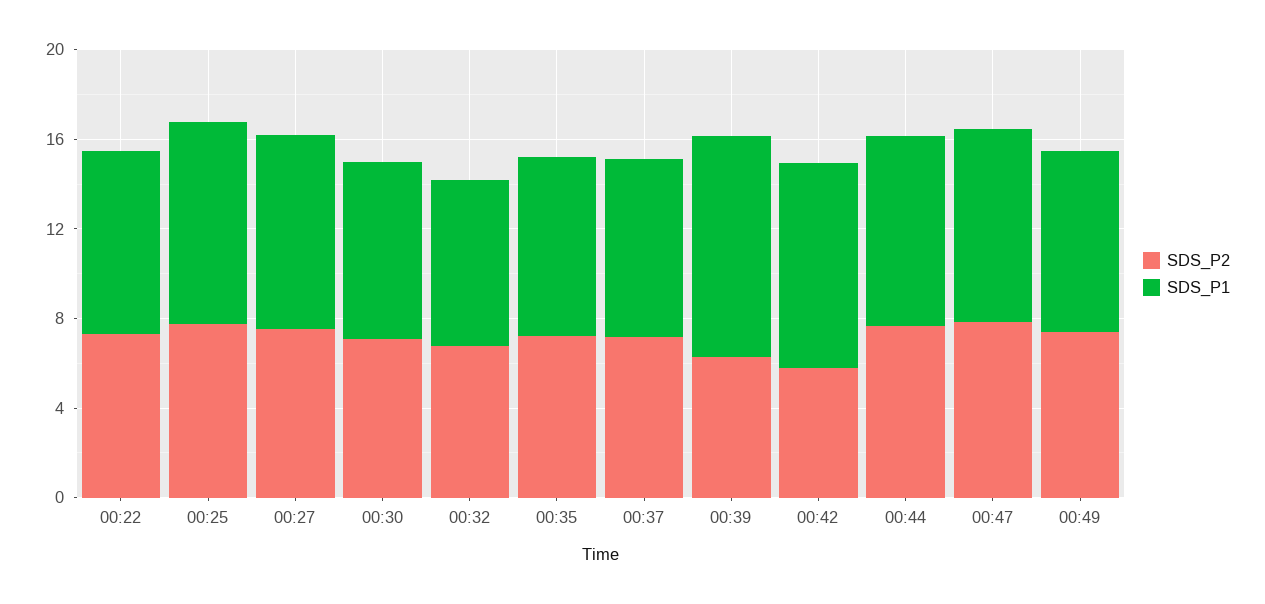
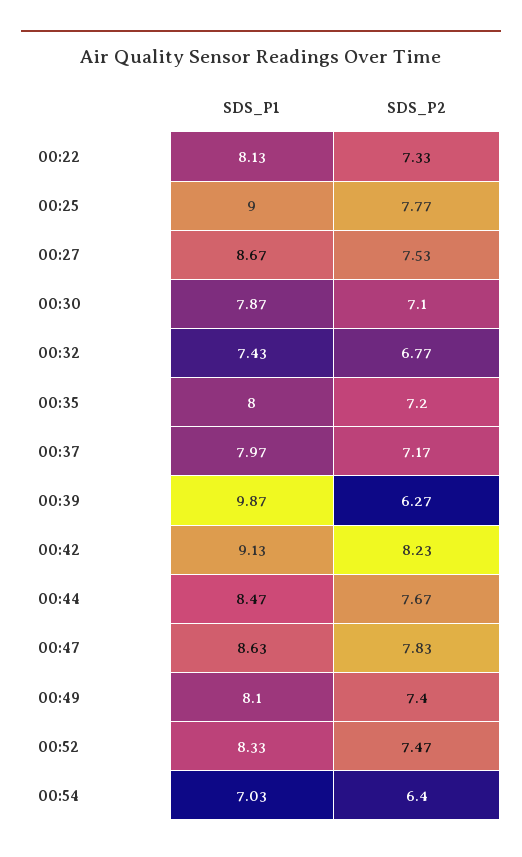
SDS_P2, 00:42: 6 -> 8.23
SDS_P1, 00:52: none -> 8.33
SDS_P2, 00:52: none -> 7.47
SDS_P1, 00:54: none -> 7.03
SDS_P2, 00:54: none -> 6.4

